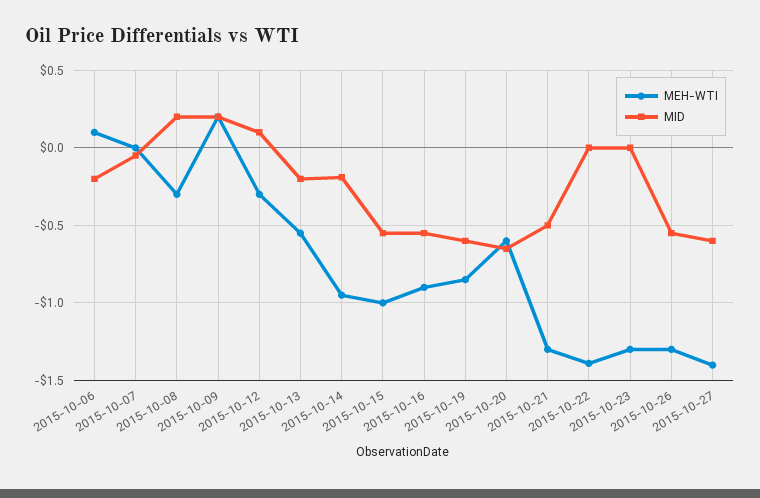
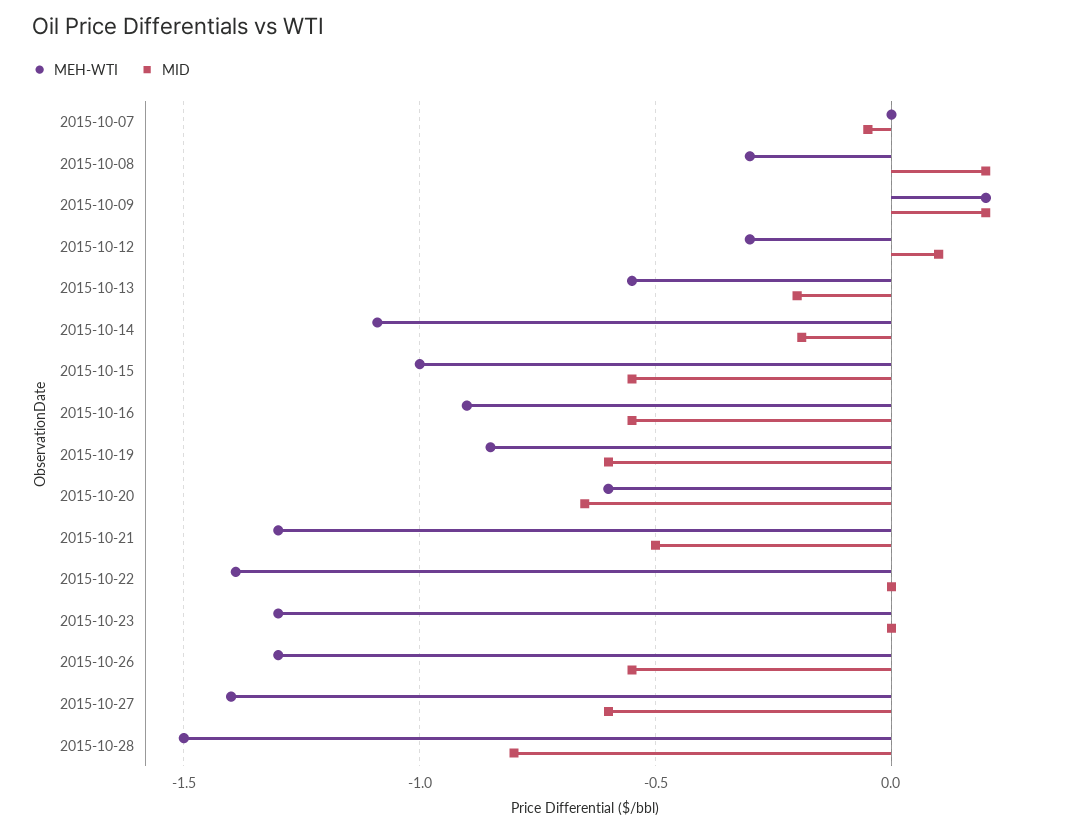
MEH-WTI, 2015-10-06: 0.1 -> none
MID, 2015-10-06: -0.2 -> none
MEH-WTI, 2015-10-14: -0.95 -> -1.1
MEH-WTI, 2015-10-28: none -> -1.5
MID, 2015-10-28: none -> -0.8

